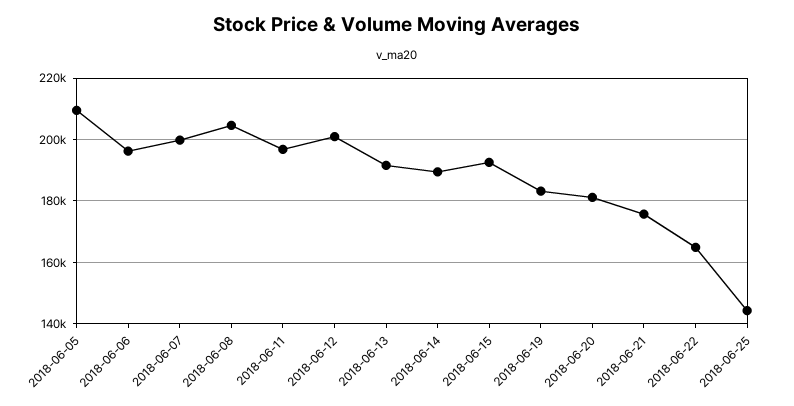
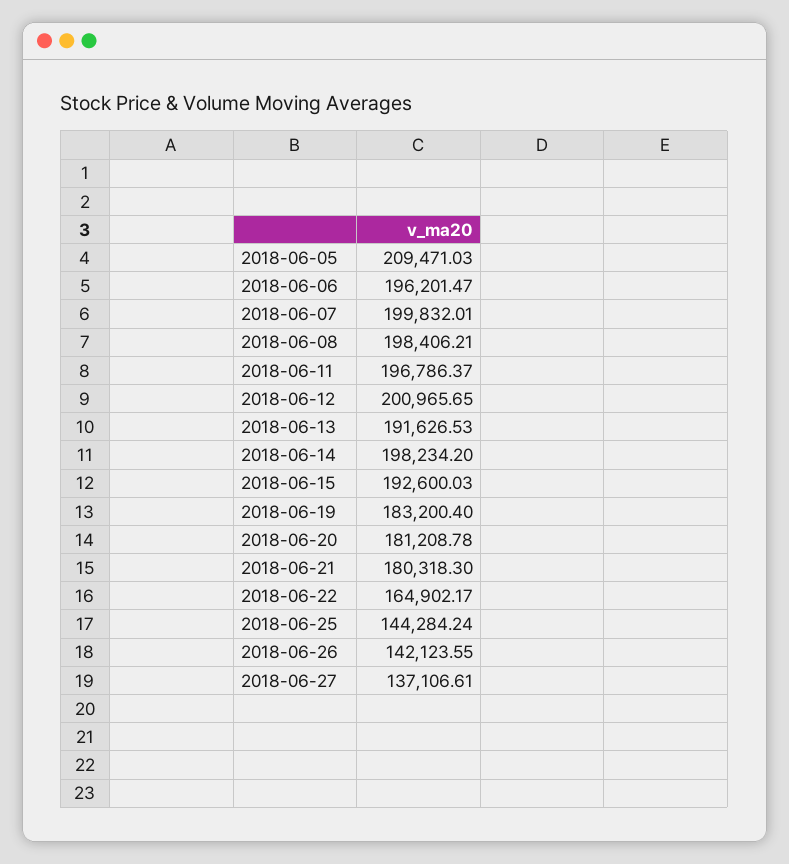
2018-06-08: 204000 -> 198406.21
2018-06-14: 190000 -> 198234.2
2018-06-21: 176000 -> 180318.3
2018-06-26: none -> 142123.55
2018-06-27: none -> 137106.61

